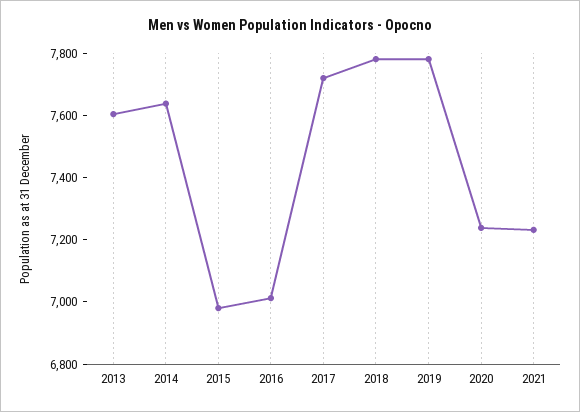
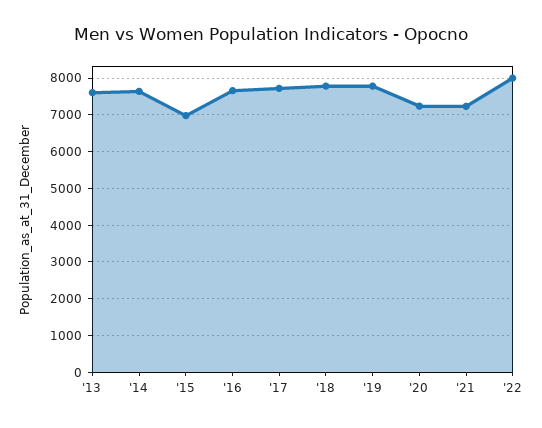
2016: 7000 -> 7600
'22: none -> 8000

